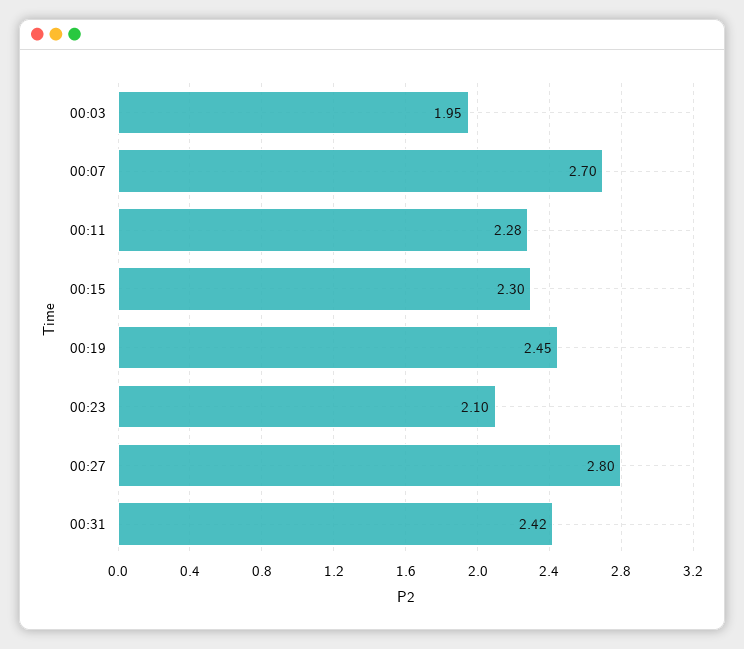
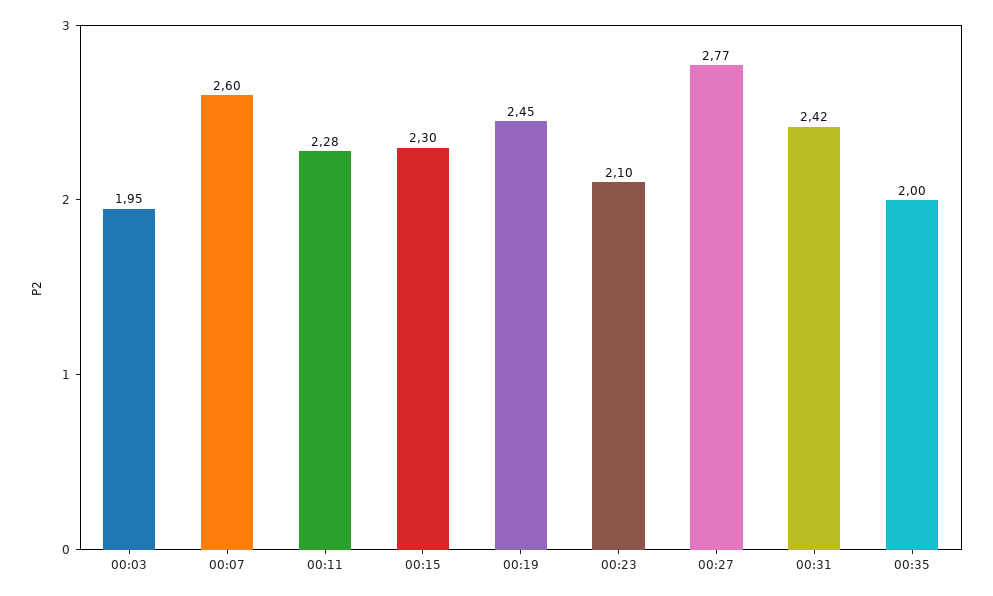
00:07: 2.7 -> 2.6
00:27: 2.8 -> 2.77
00:35: none -> 2

